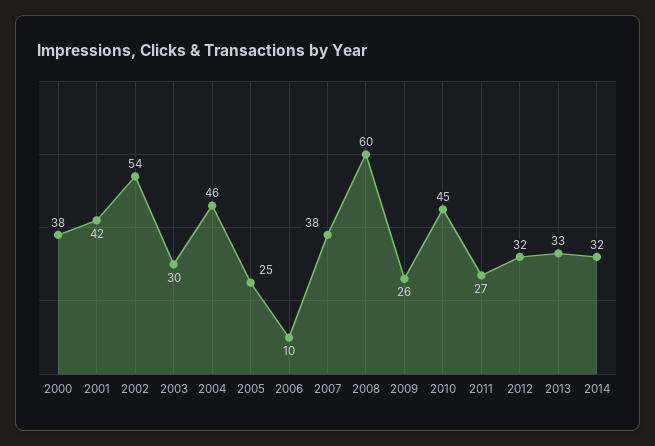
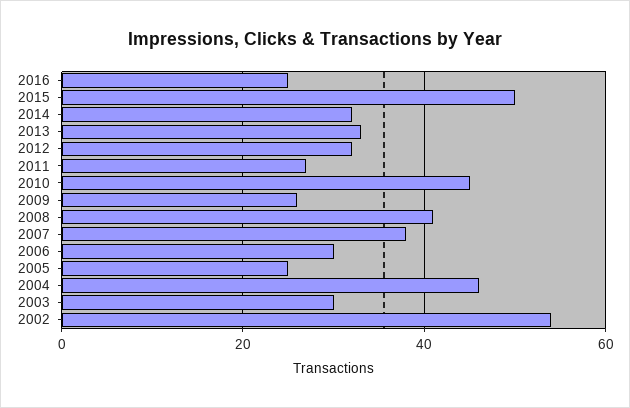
2000: 38 -> none
2001: 42 -> none
2006: 10 -> 30
2008: 60 -> 40
2016: none -> 25
2015: none -> 50

